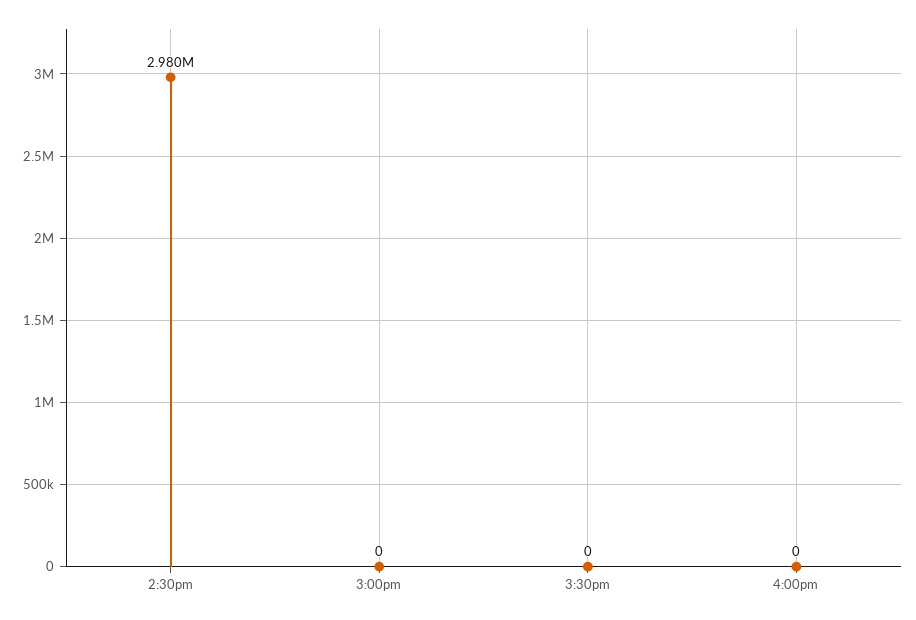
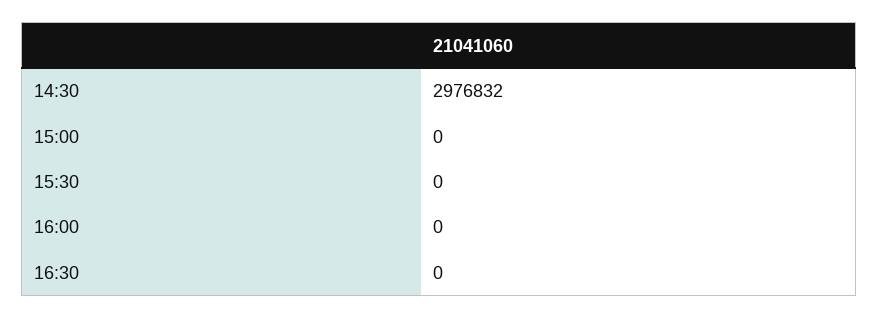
2:30pm: 2980000 -> 2976832
16:30: none -> 0

